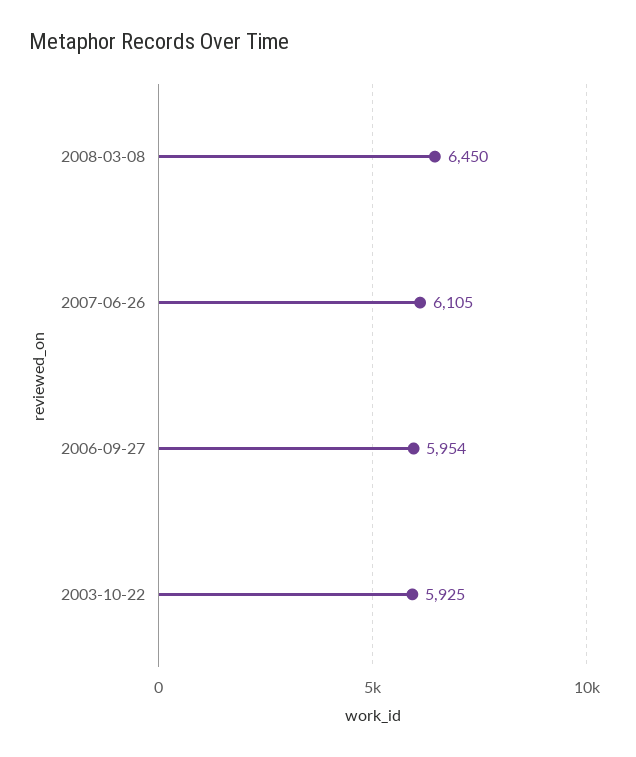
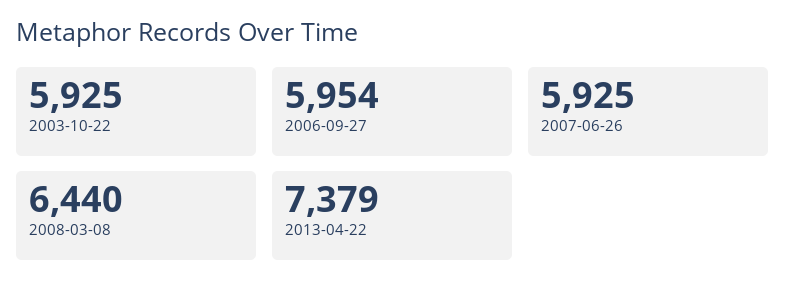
2008-03-08: 6450 -> 6440
2007-06-26: 6105 -> 5925
2013-04-22: none -> 7379

